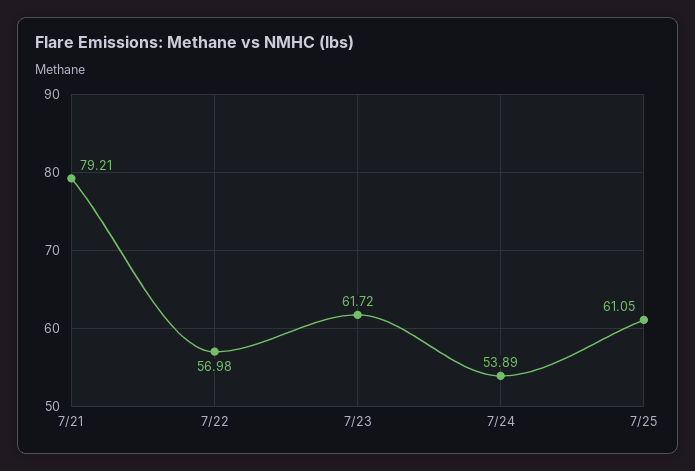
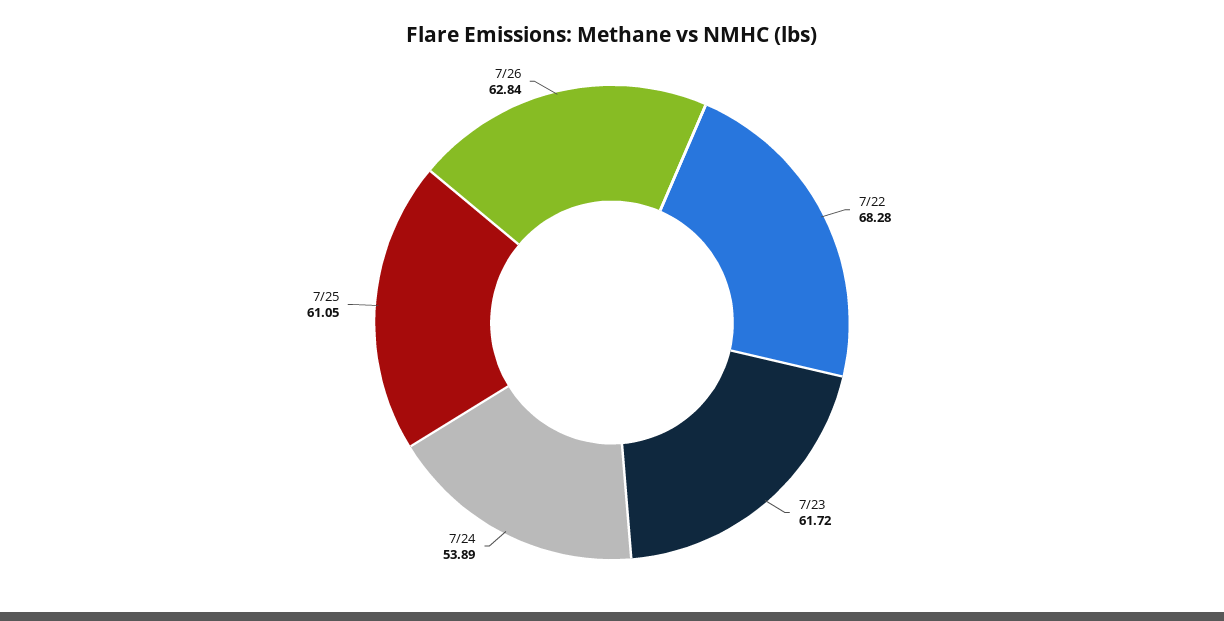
7/21: 79.21 -> none
7/22: 56.98 -> 68.28
7/26: none -> 62.84

